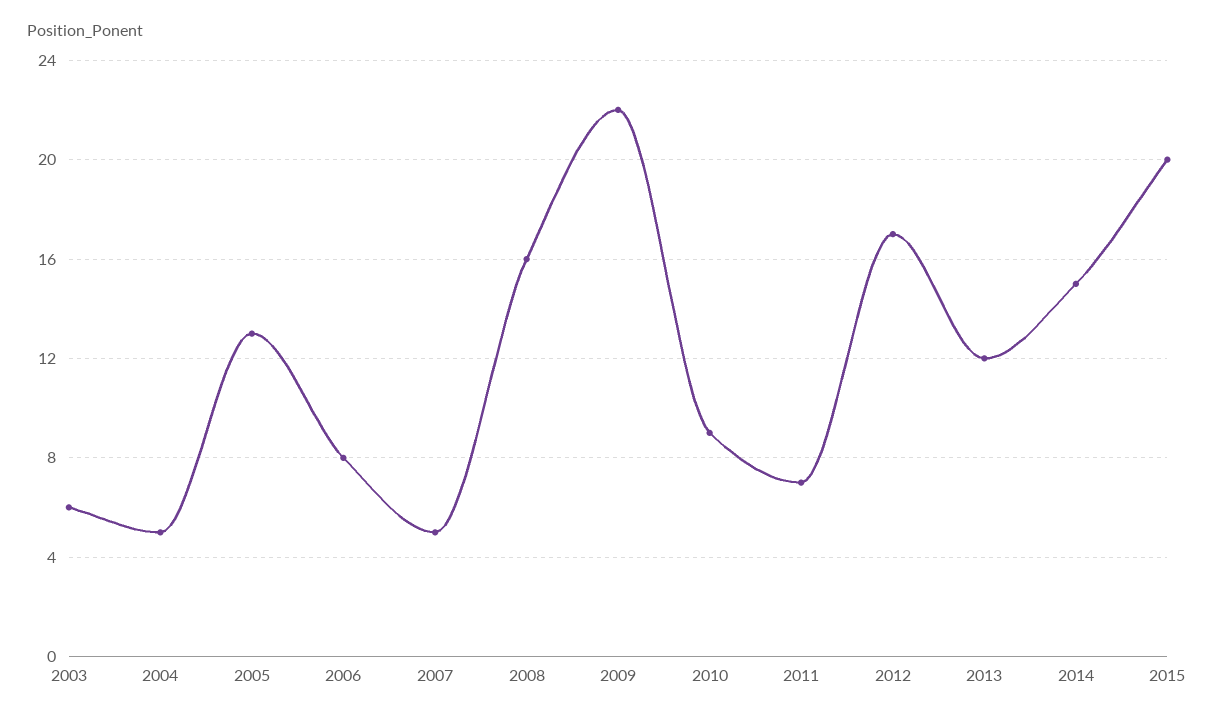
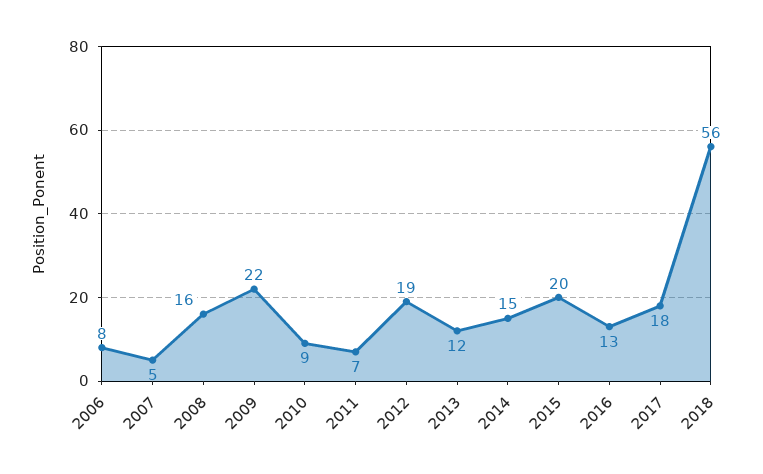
2003: 6 -> none
2004: 5 -> none
2005: 13 -> none
2012: 17 -> 19
2016: none -> 13
2017: none -> 18
2018: none -> 56

